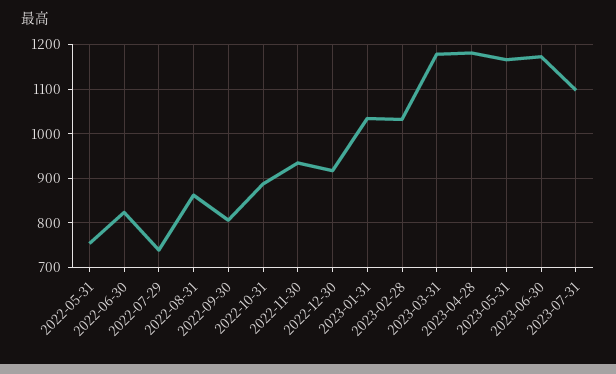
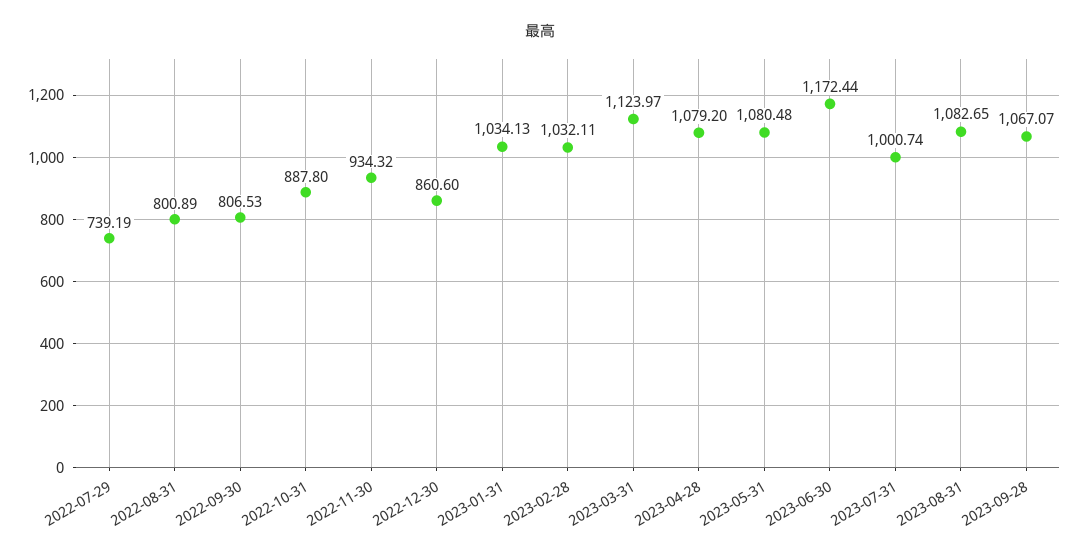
2022-05-31: 760 -> none
2022-06-30: 820 -> none
2022-08-31: 860 -> 800.89
2022-12-30: 920 -> 860.6
2023-03-31: 1180 -> 1123.97
2023-04-28: 1180 -> 1079.2
2023-05-31: 1160 -> 1080.48
2023-07-31: 1100 -> 1000.74
2023-08-31: none -> 1082.65
2023-09-28: none -> 1067.07

